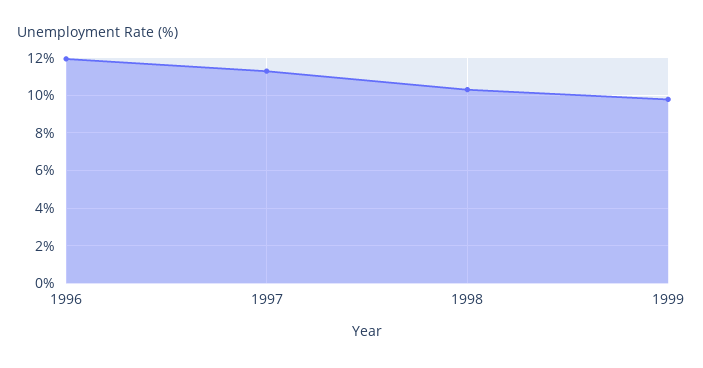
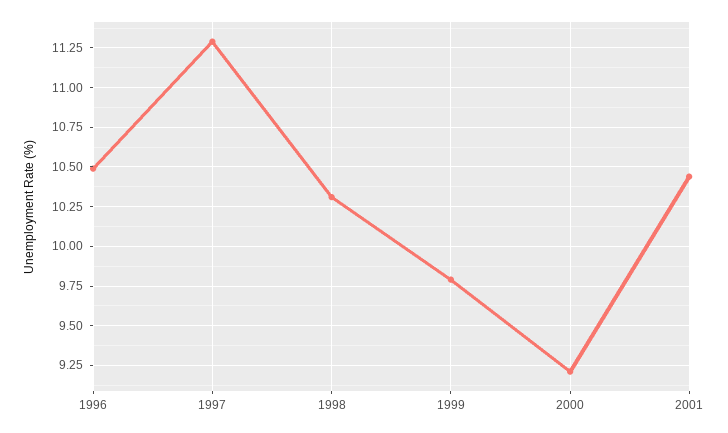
1996: 12 -> 10.5
2000: none -> 9.2
2001: none -> 10.45

